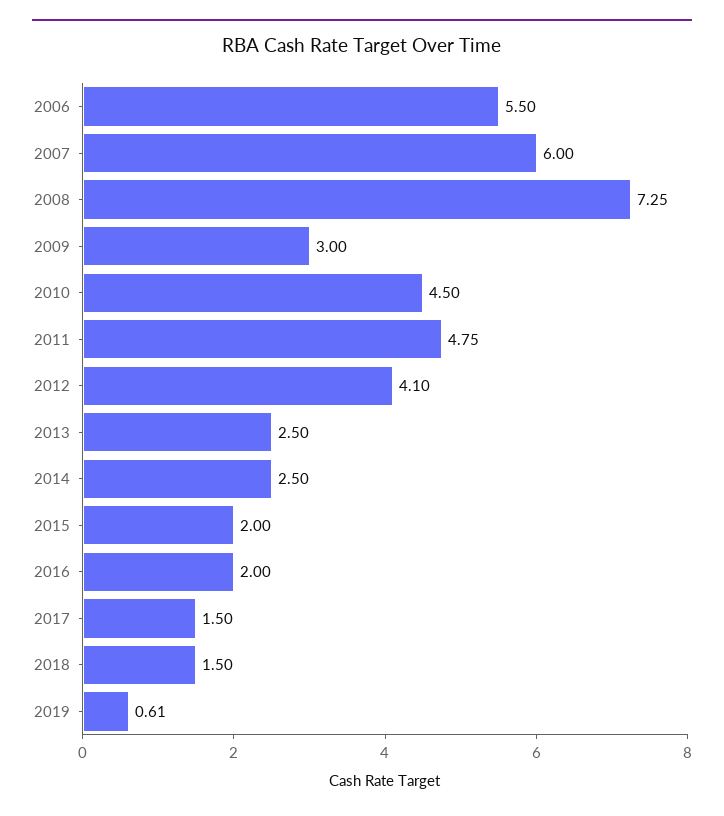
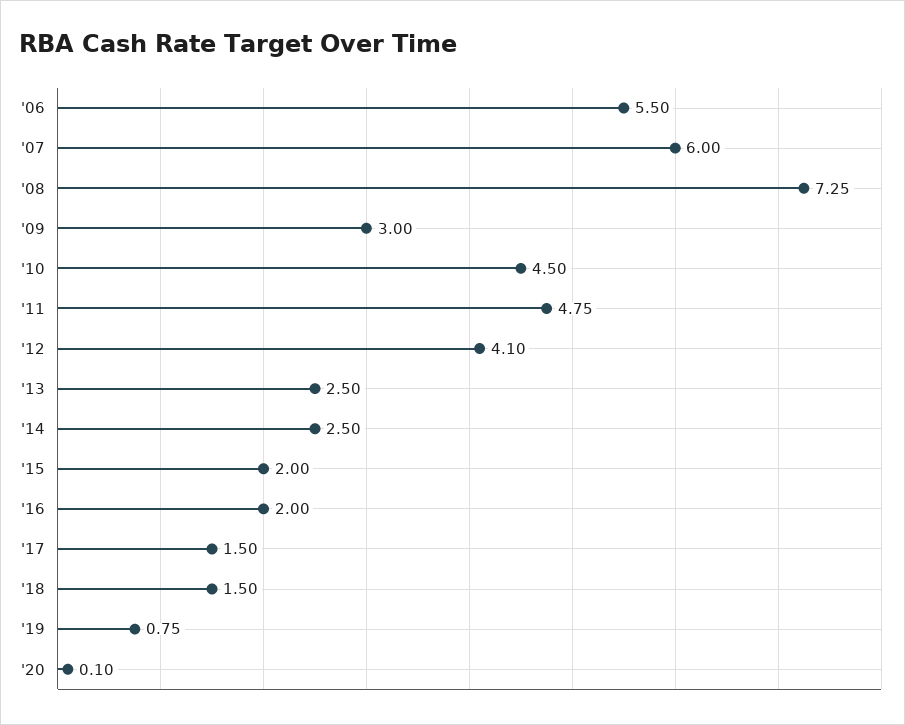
2019: 0.61 -> 0.75
'20: none -> 0.1

